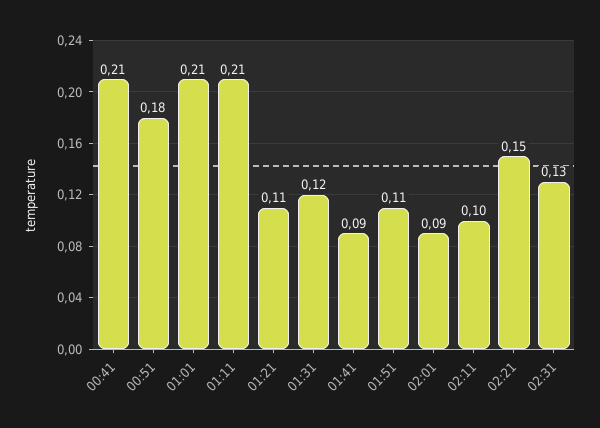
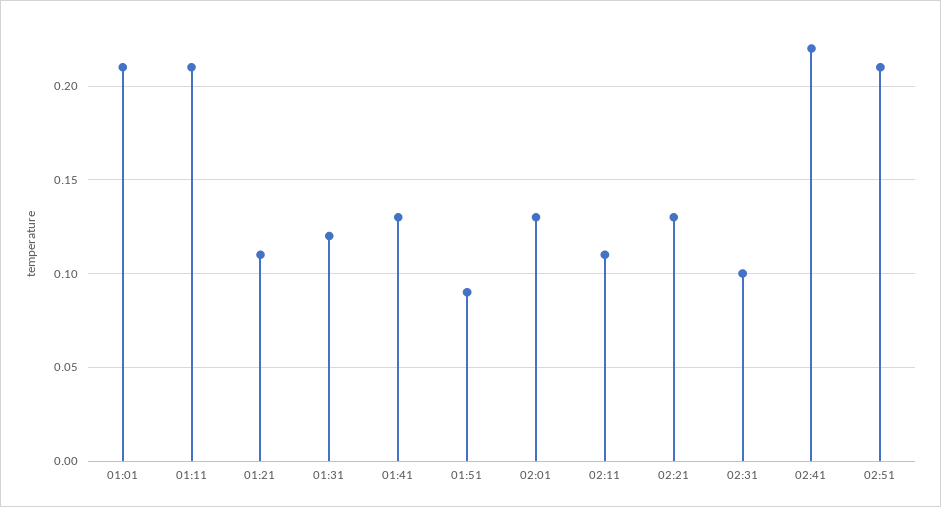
00:41: 0.21 -> none
00:51: 0.18 -> none
01:41: 0.09 -> 0.13
01:51: 0.11 -> 0.09
02:01: 0.09 -> 0.13
02:11: 0.1 -> 0.11
02:21: 0.15 -> 0.13
02:31: 0.13 -> 0.1
02:41: none -> 0.22
02:51: none -> 0.21

